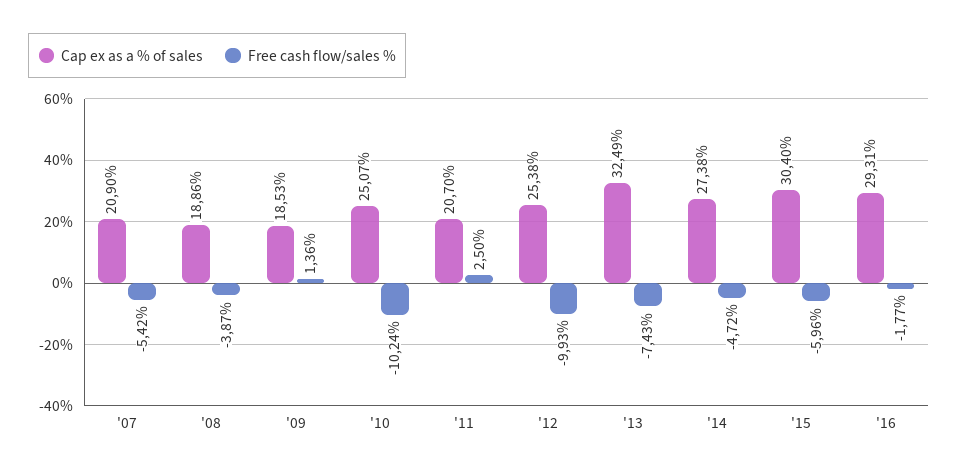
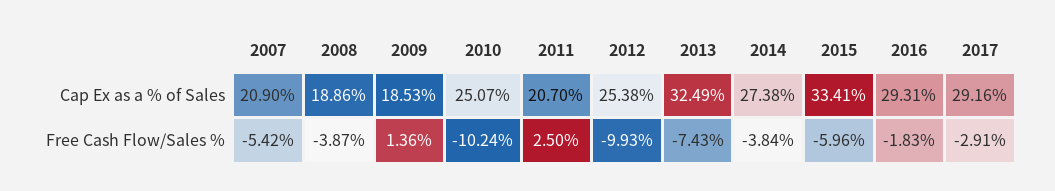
Free cash flow/sales %, '14: -4.72 -> -3.84
Cap ex as a % of sales, '15: 30.4 -> 33.41
Free cash flow/sales %, '16: -1.77 -> -1.83
Cap ex as a % of sales, 2017: none -> 29.16
Free cash flow/sales %, 2017: none -> -2.91

